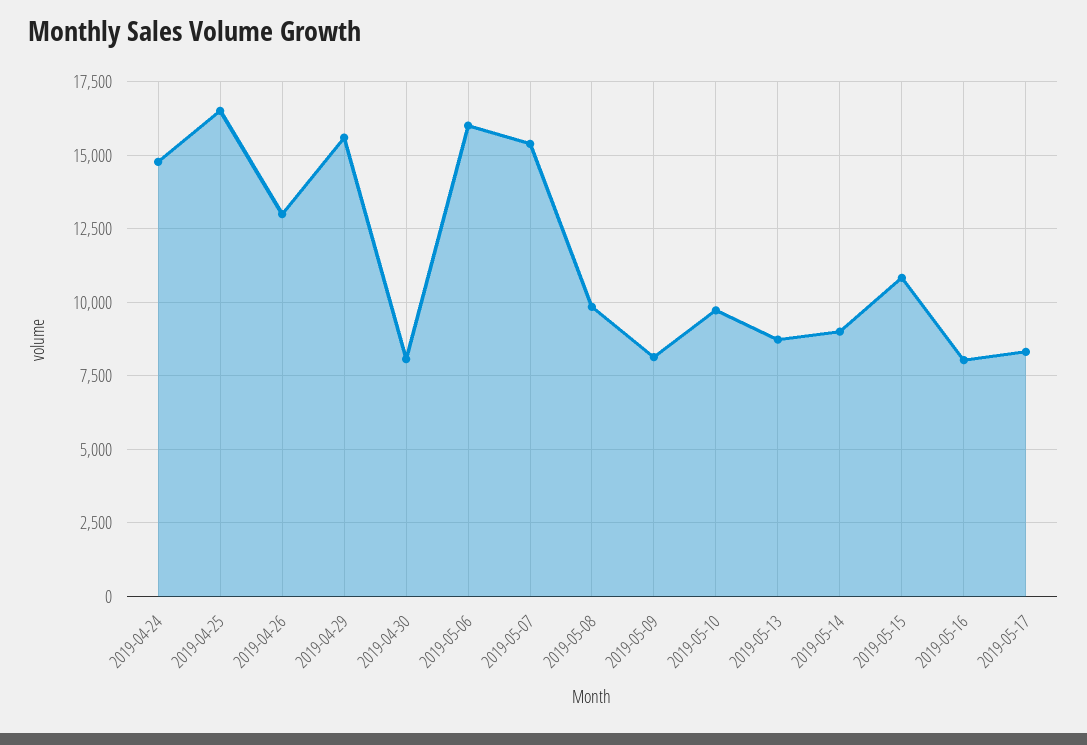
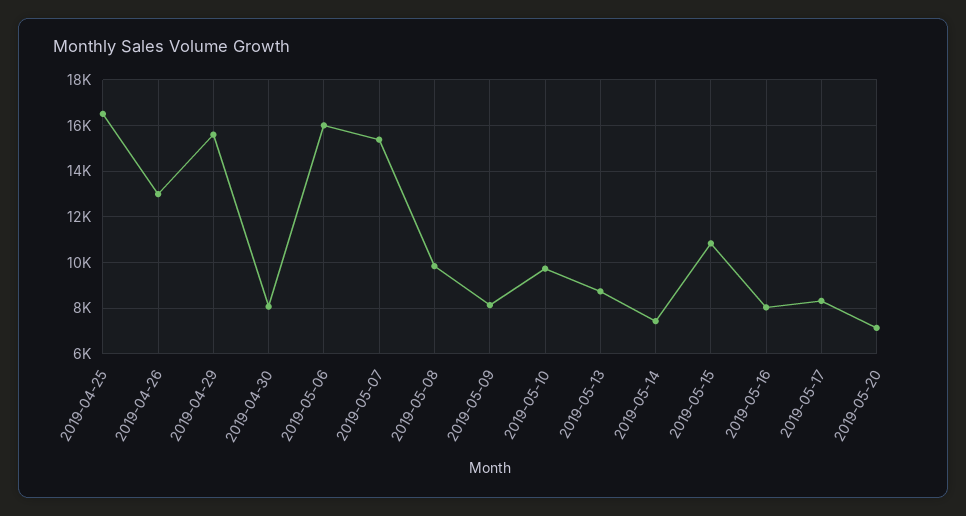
2019-04-24: 14750 -> none
2019-05-14: 9000 -> 7500
2019-05-20: none -> 7000

